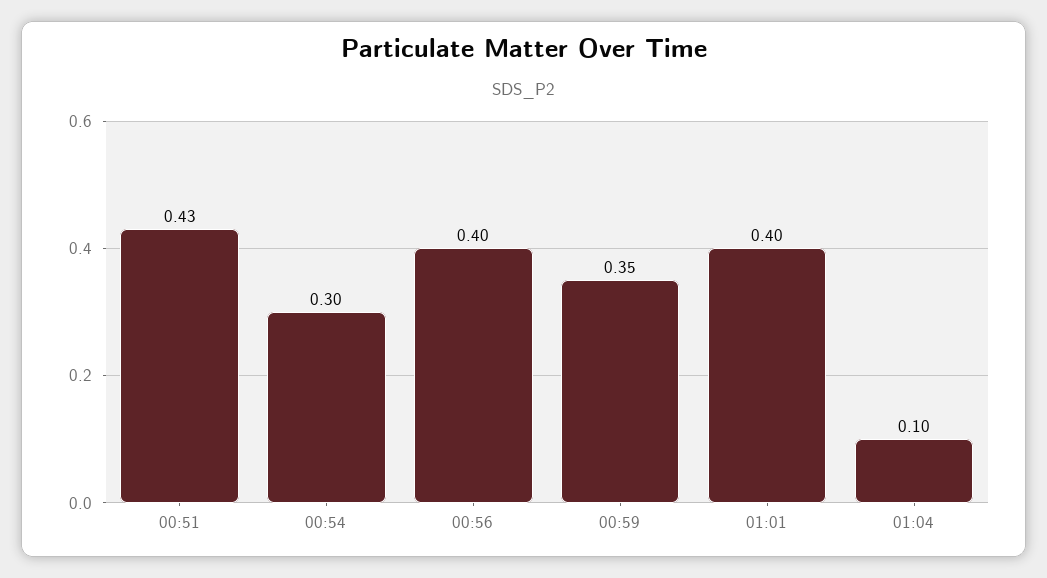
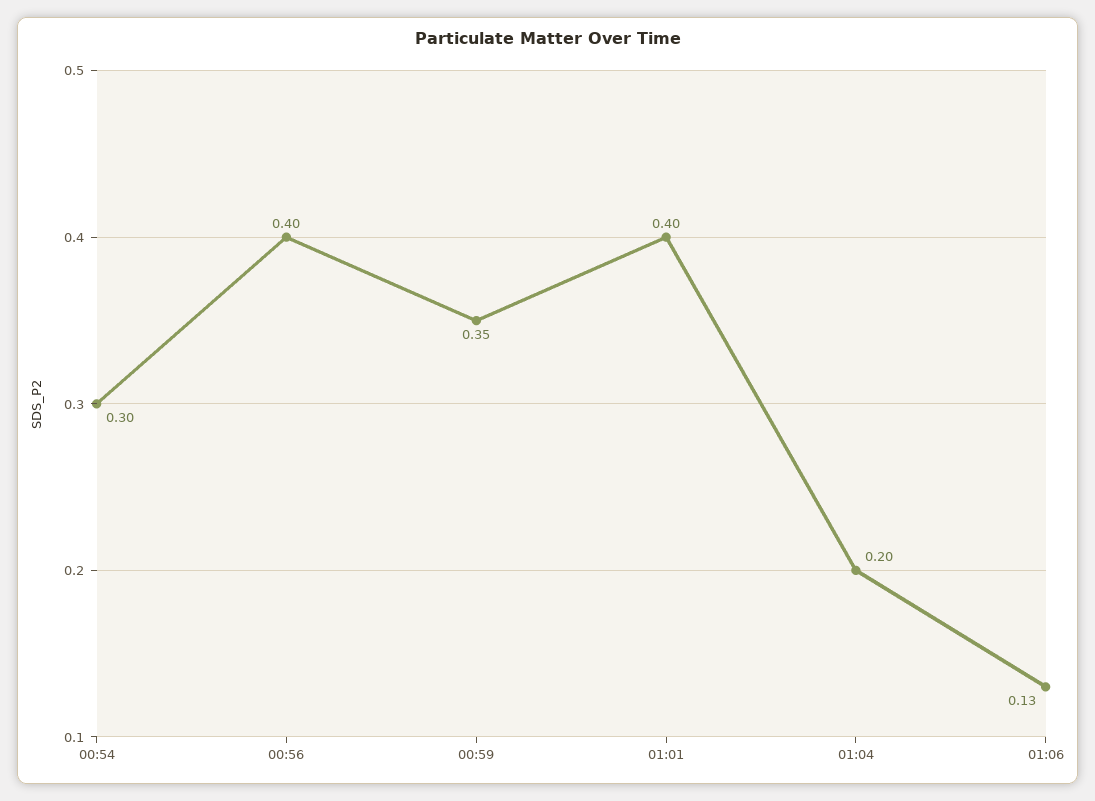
00:51: 0.43 -> none
01:04: 0.1 -> 0.2
01:06: none -> 0.13

